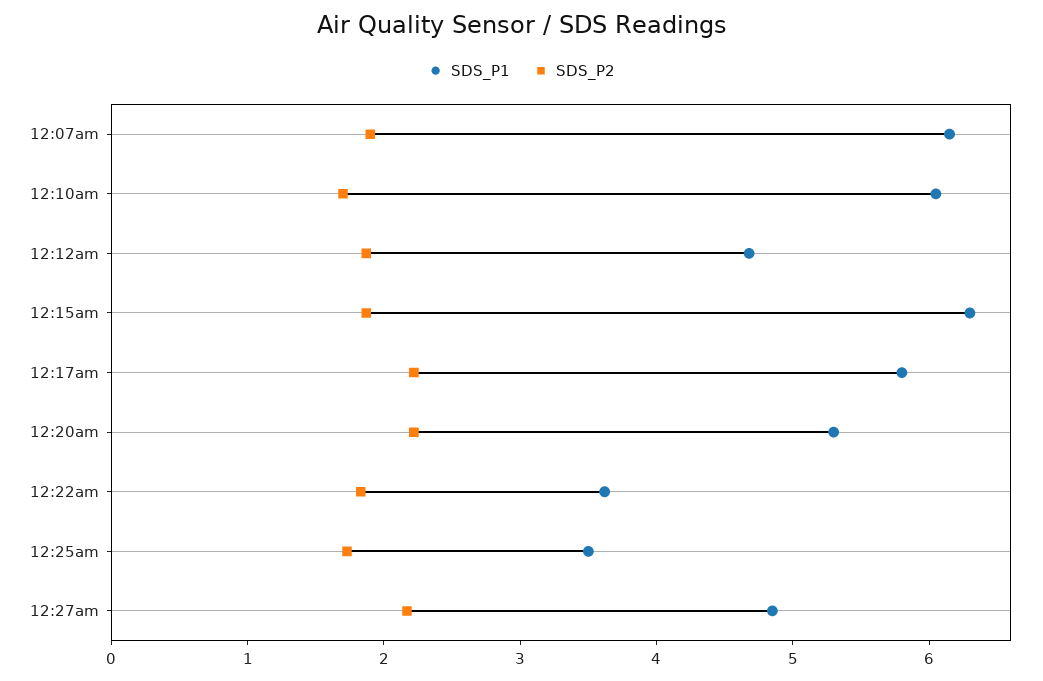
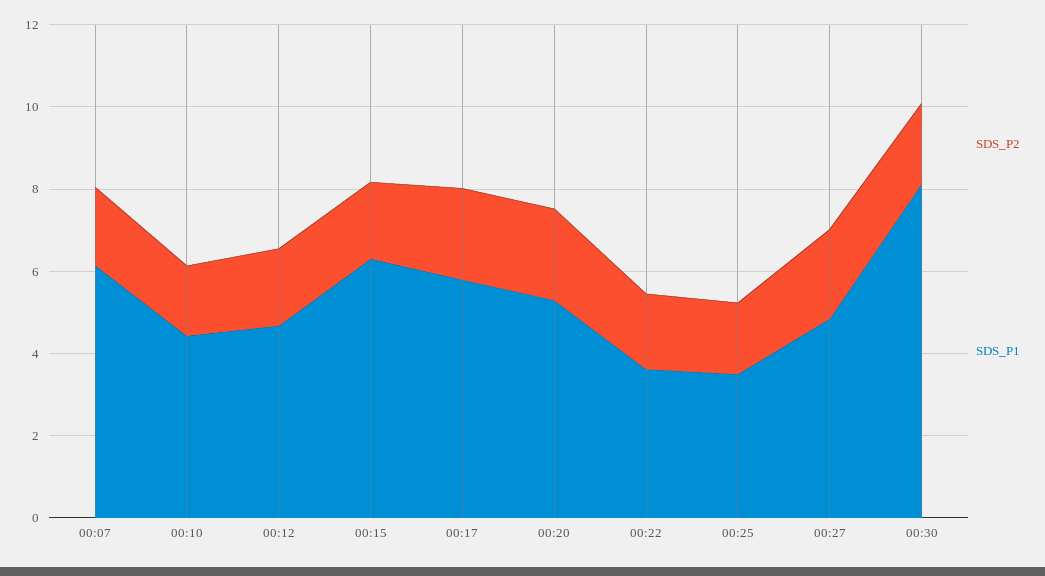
SDS_P1, 12:10am: 6 -> 4.5
SDS_P2, 00:30: none -> 2
SDS_P1, 00:30: none -> 8

